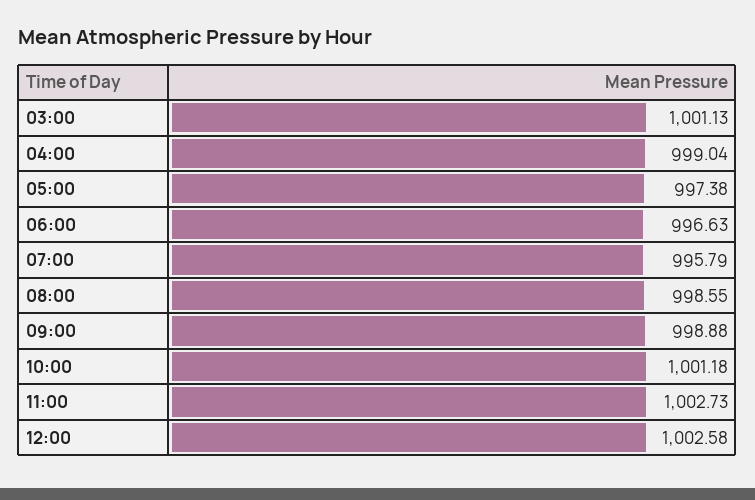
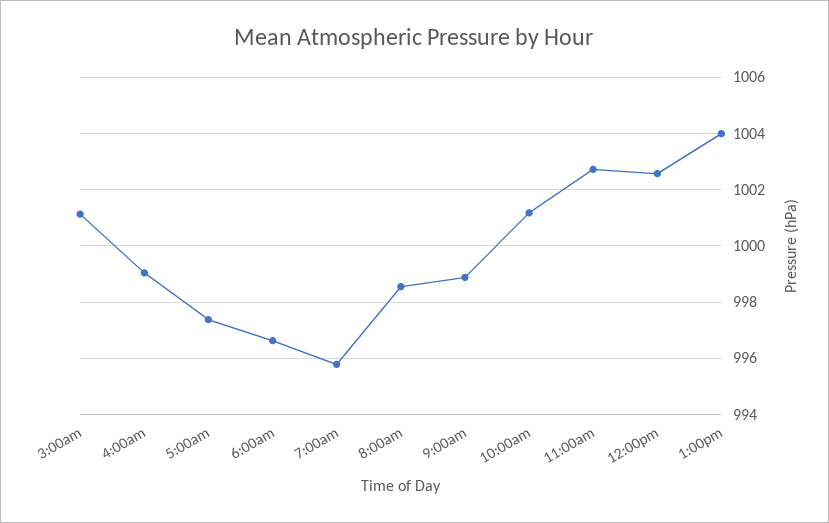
1:00pm: none -> 1004

